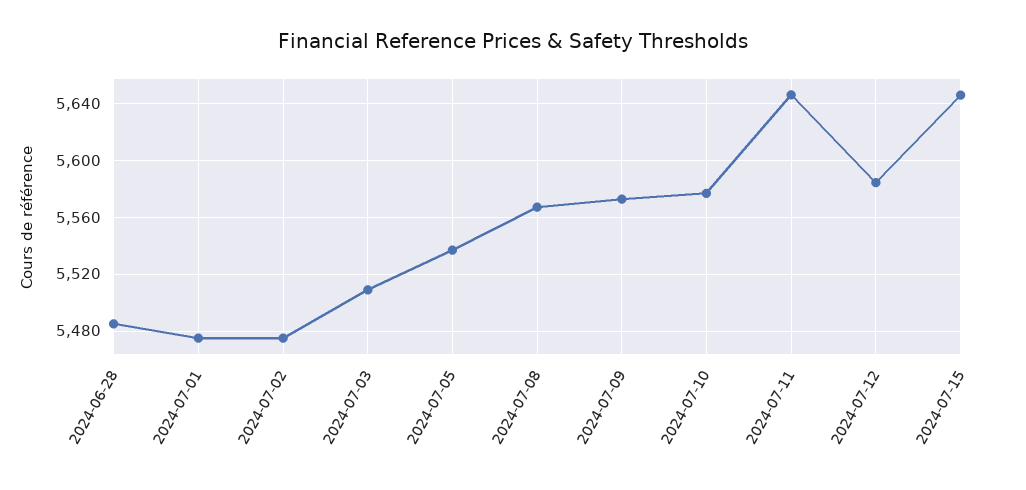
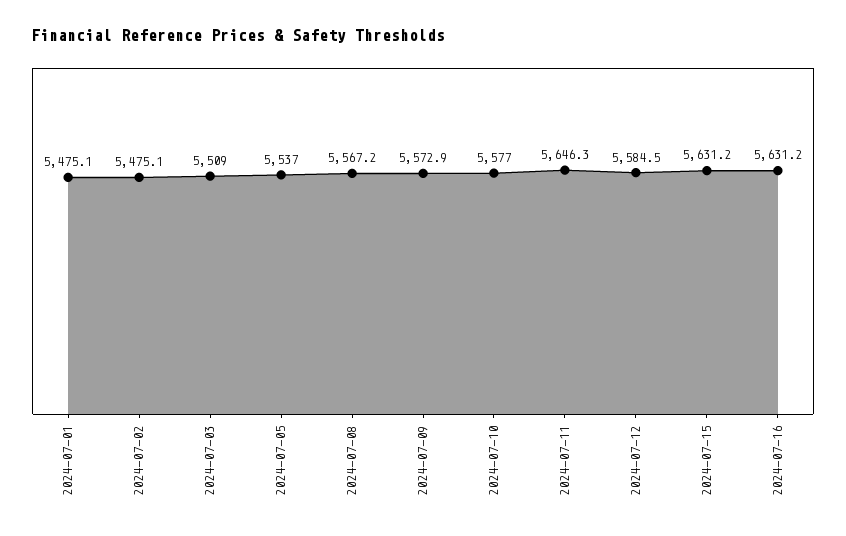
2024-06-28: 5485 -> none
2024-07-15: 5645 -> 5631.2
2024-07-16: none -> 5631.2

